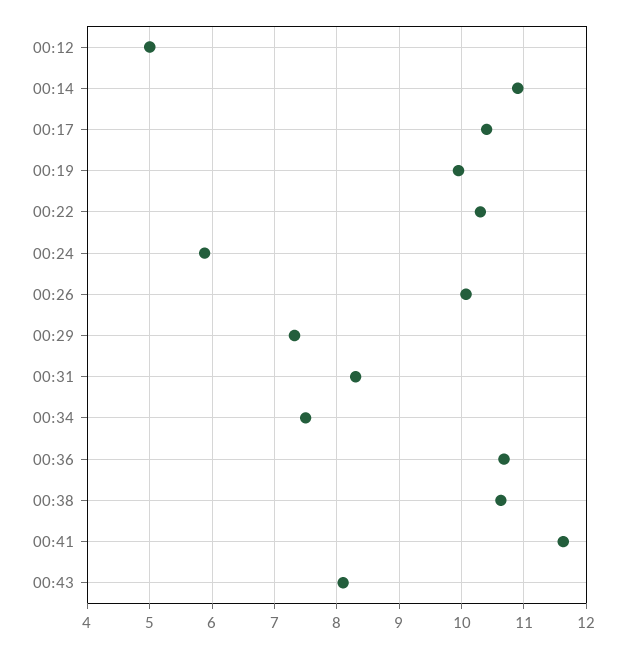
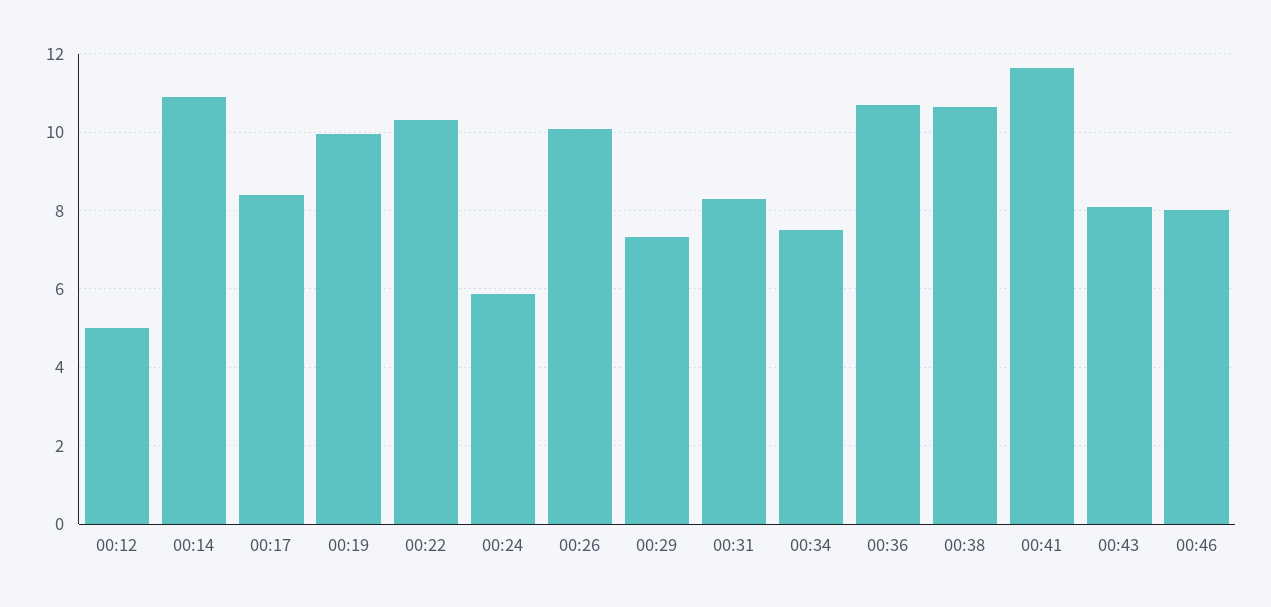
00:17: 10.4 -> 8.4
00:46: none -> 8

